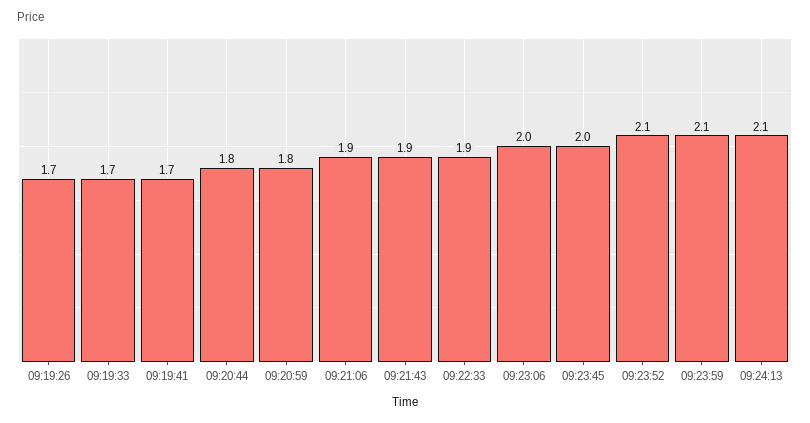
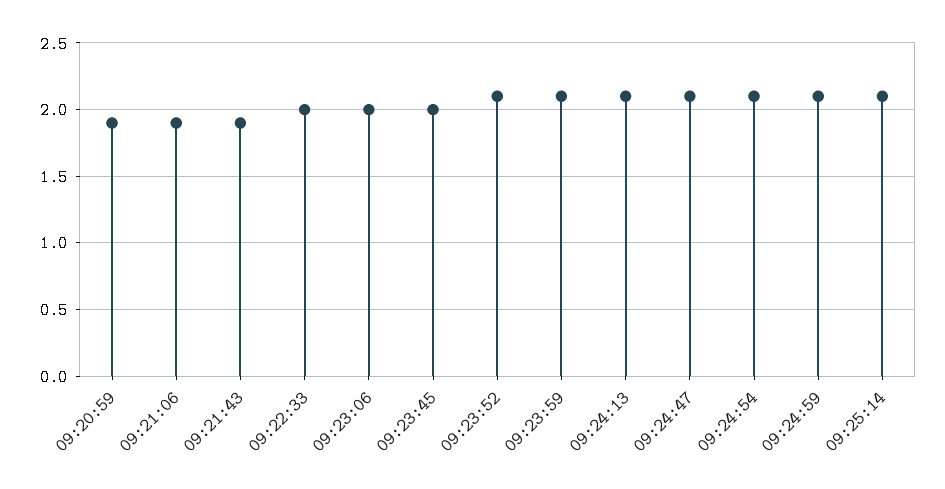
09:19:26: 1.7 -> none
09:19:33: 1.7 -> none
09:19:41: 1.7 -> none
09:20:44: 1.8 -> none
09:20:59: 1.8 -> 1.9
09:22:33: 1.9 -> 2
09:24:47: none -> 2.1
09:24:54: none -> 2.1
09:24:59: none -> 2.1
09:25:14: none -> 2.1

